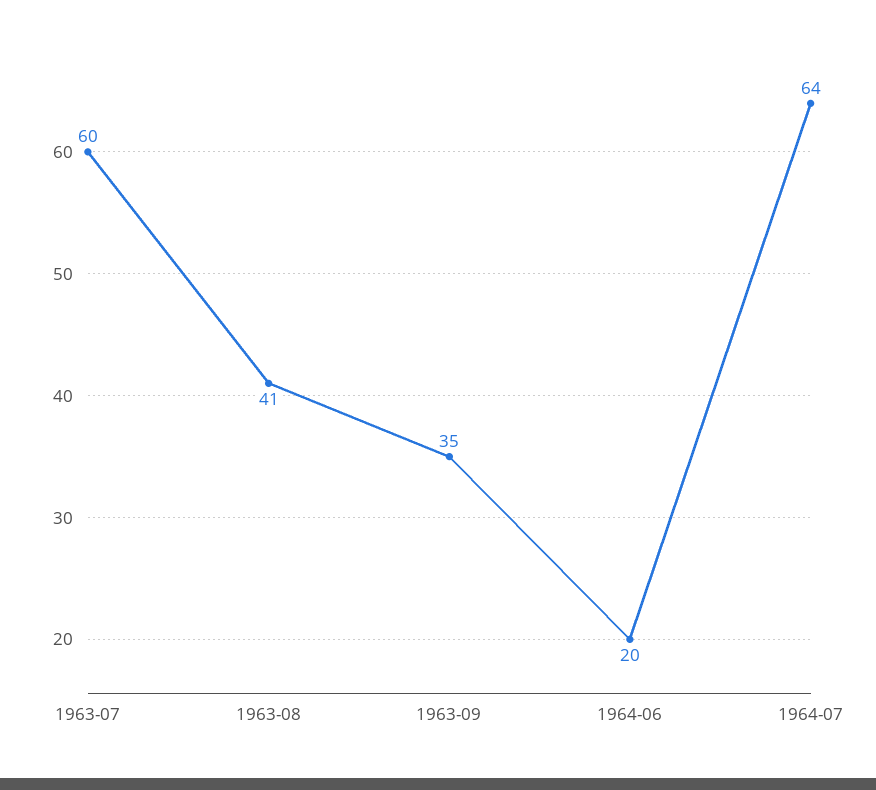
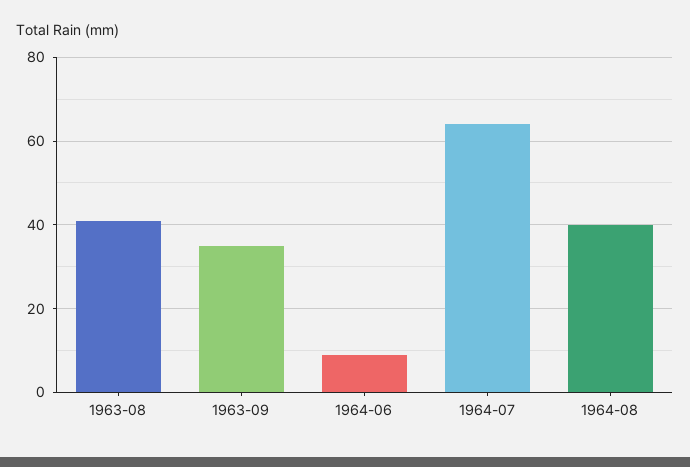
1963-07: 60 -> none
1964-06: 20 -> 10
1964-08: none -> 40

